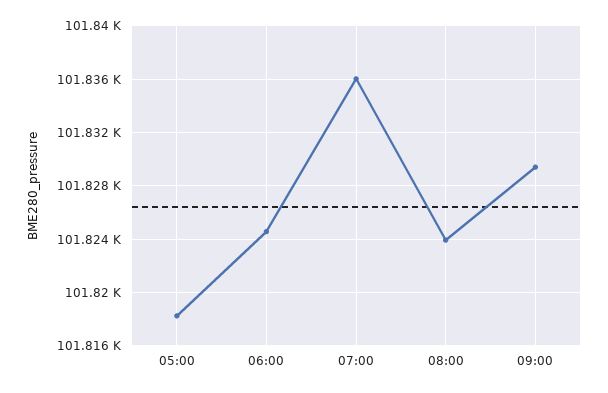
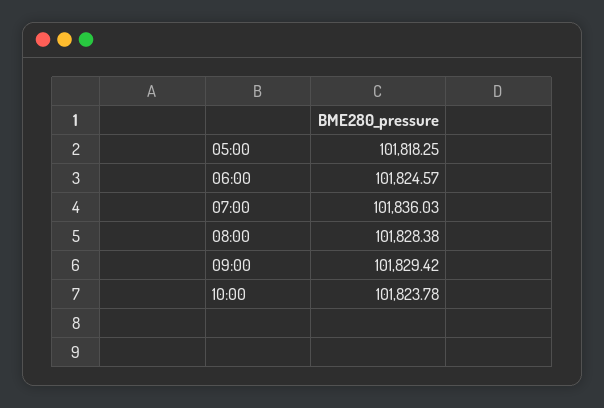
08:00: 101824 -> 101828.38
10:00: none -> 101823.78

